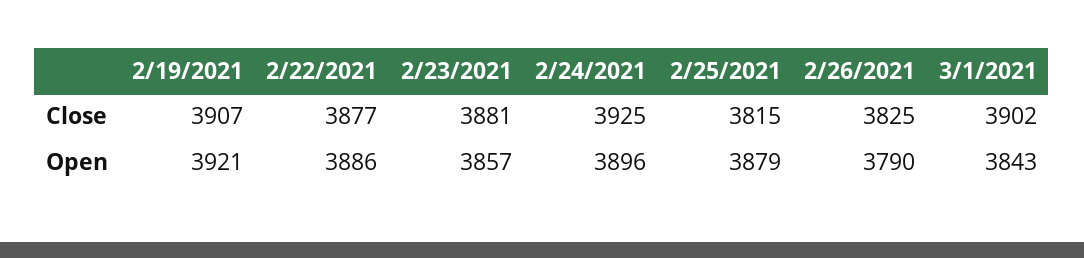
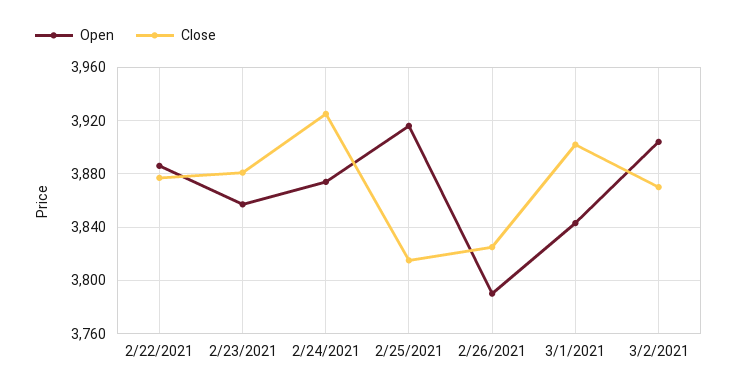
Close, 2/19/2021: 3907 -> none
Open, 2/19/2021: 3921 -> none
Open, 2/24/2021: 3896 -> 3875
Open, 2/25/2021: 3879 -> 3915
Open, 3/2/2021: none -> 3905
Close, 3/2/2021: none -> 3870

